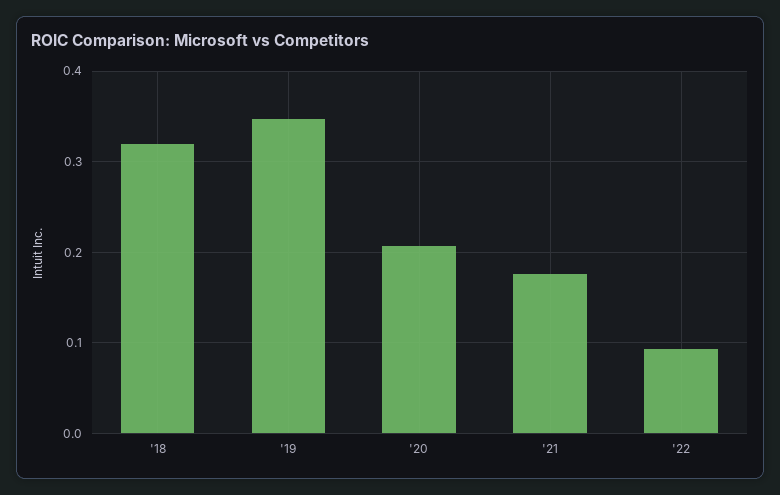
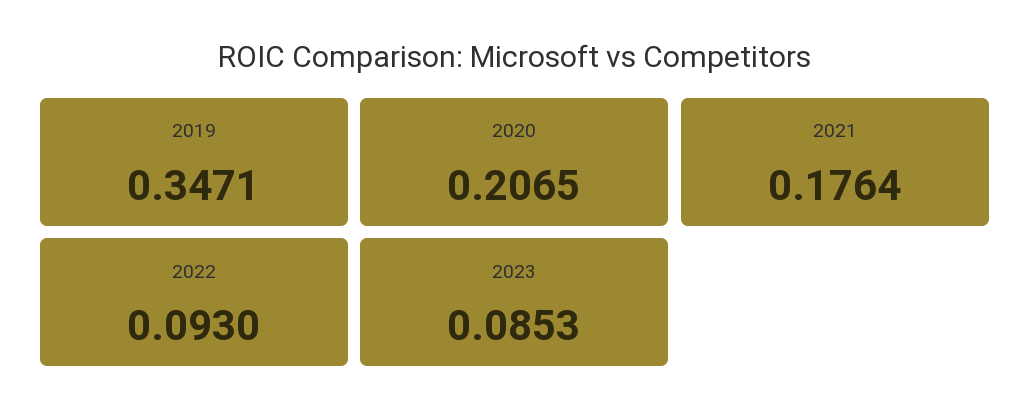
'18: 0.32 -> none
2023: none -> 0.0853

